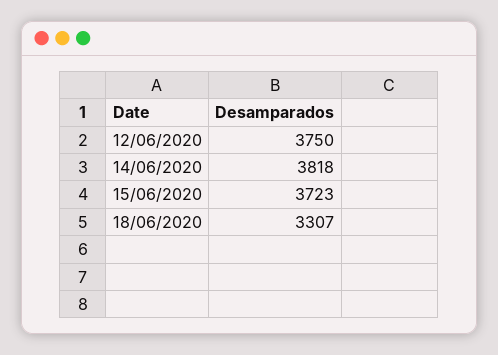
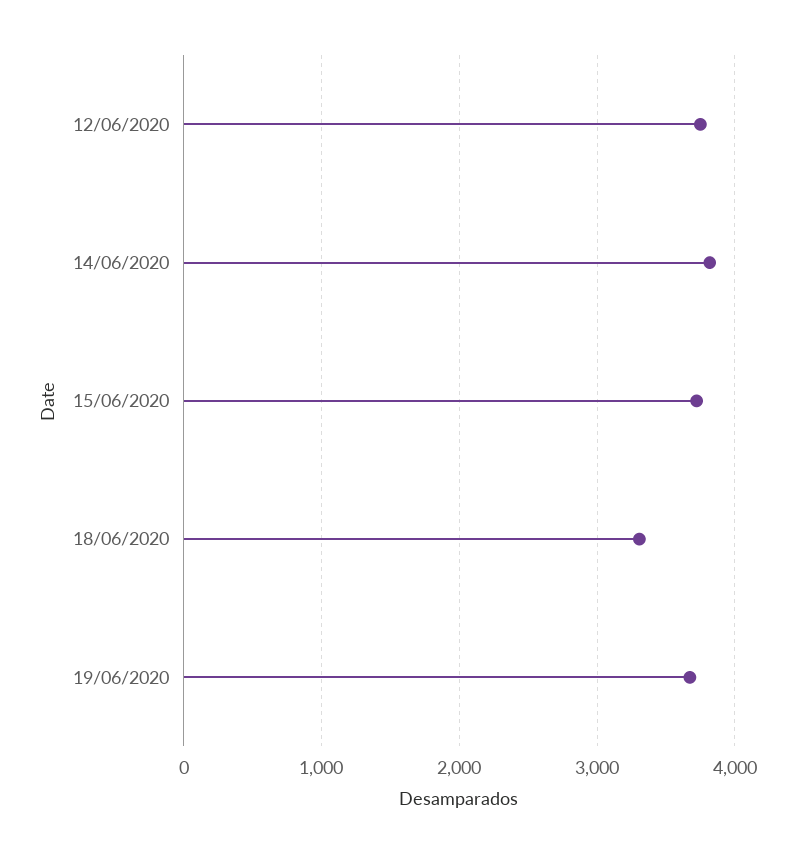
19/06/2020: none -> 3700

